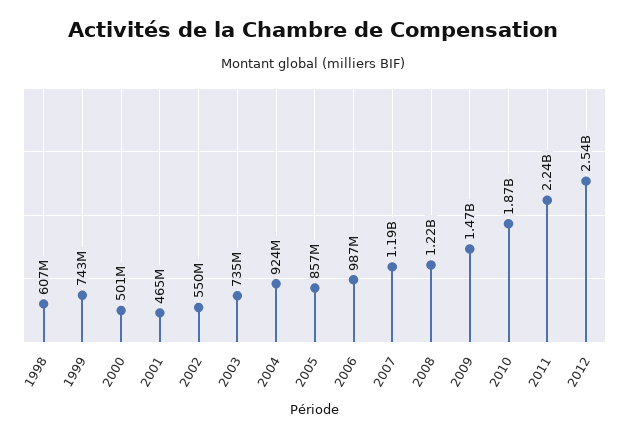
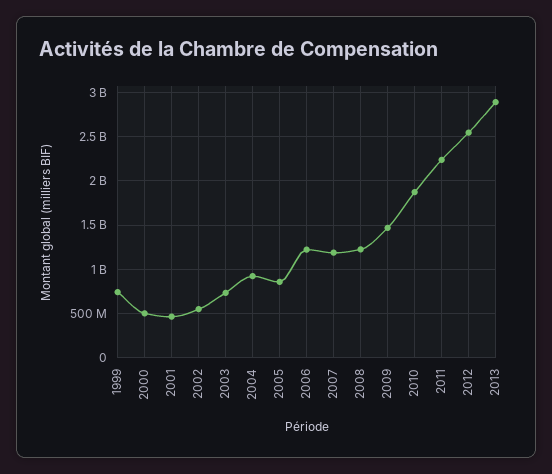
1998: 607000000 -> none
2006: 987000000 -> 1200000000
2013: none -> 2900000000

